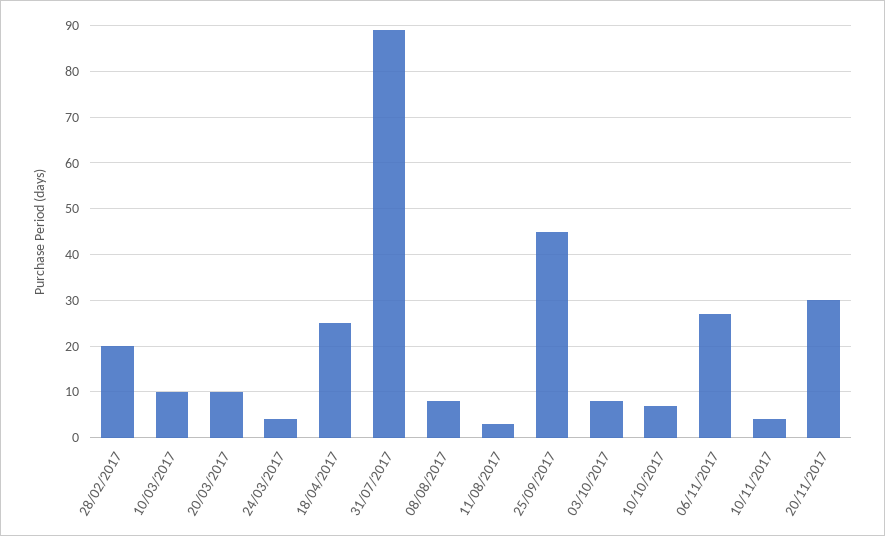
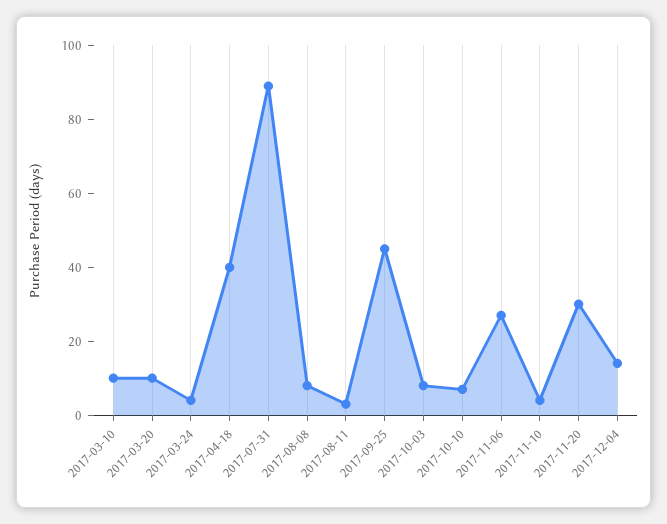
28/02/2017: 20 -> none
18/04/2017: 25 -> 40
2017-12-04: none -> 15

